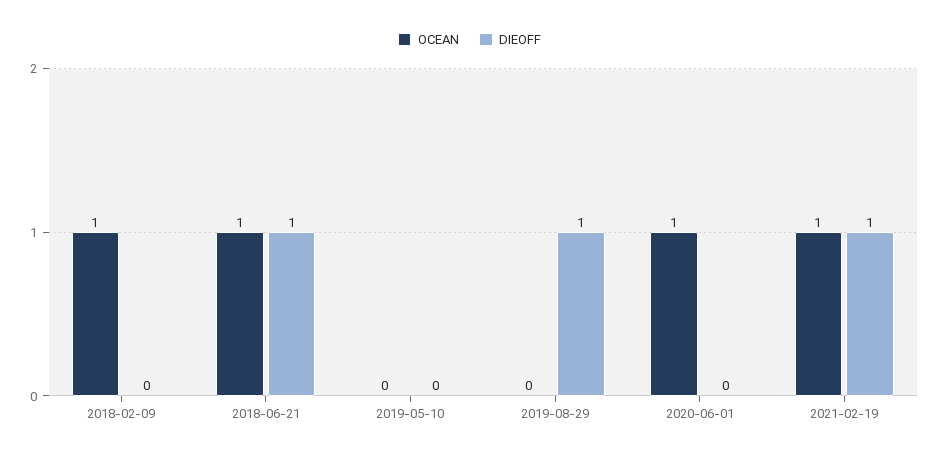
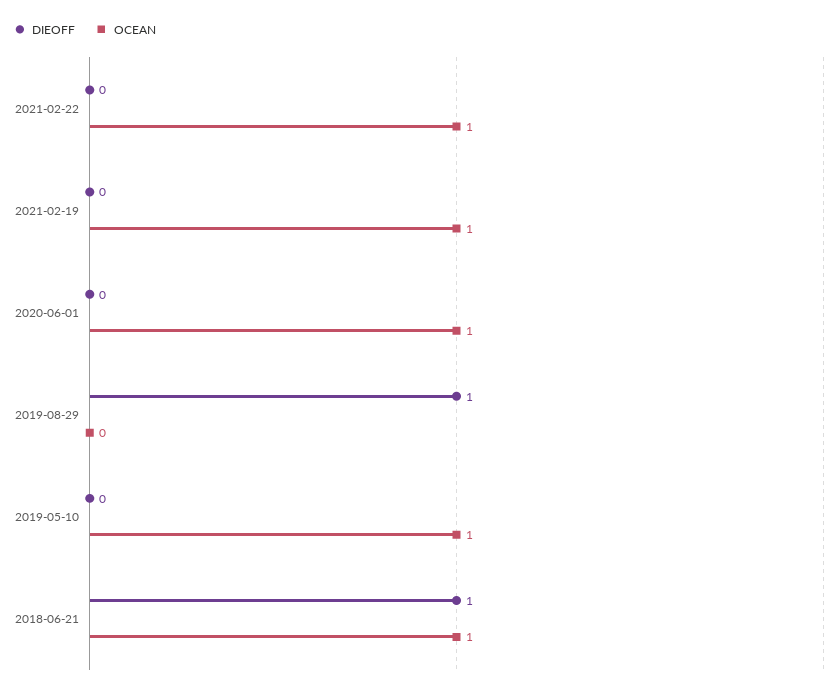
OCEAN, 2018-02-09: 1 -> none
DIEOFF, 2018-02-09: 0 -> none
OCEAN, 2019-05-10: 0 -> 1
DIEOFF, 2021-02-19: 1 -> 0
DIEOFF, 2021-02-22: none -> 0
OCEAN, 2021-02-22: none -> 1

